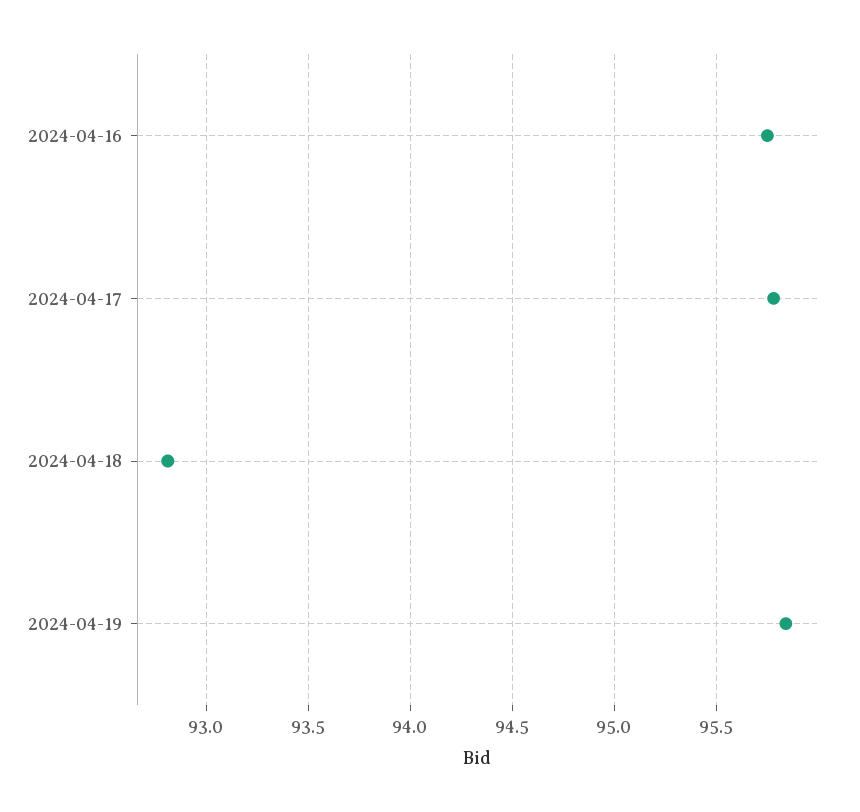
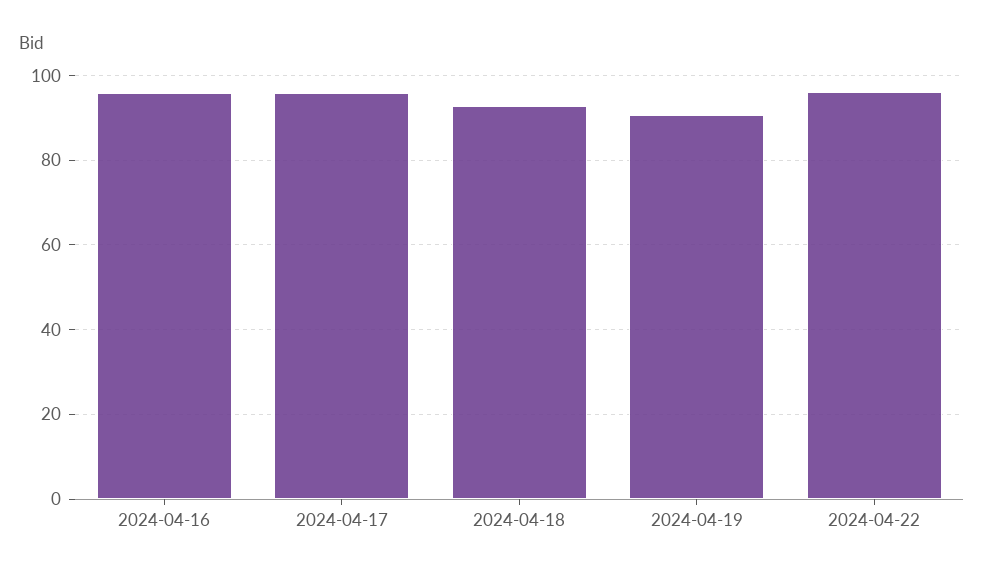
2024-04-19: 95.85 -> 90
2024-04-22: none -> 96

